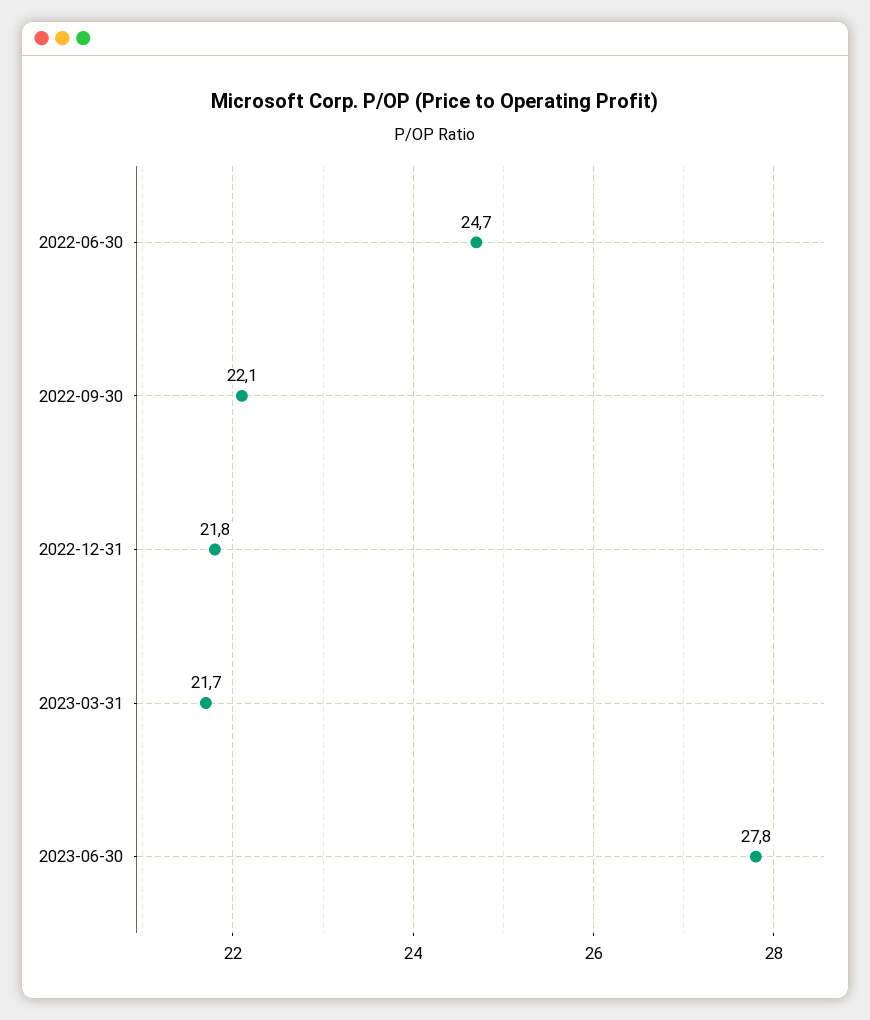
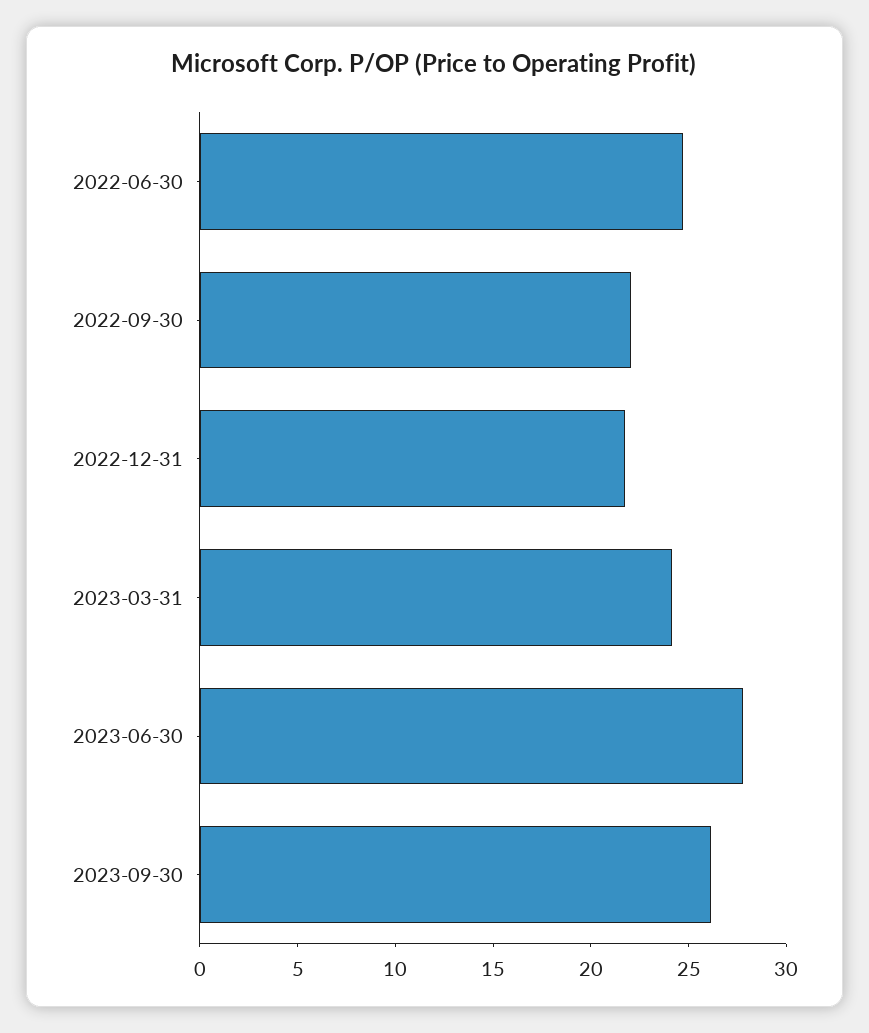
2023-03-31: 21.7 -> 24
2023-09-30: none -> 26

